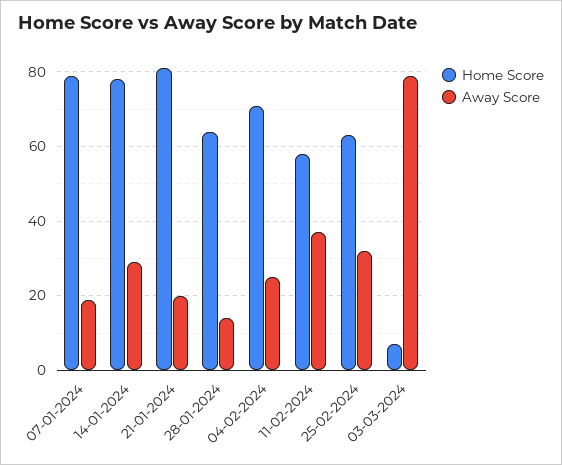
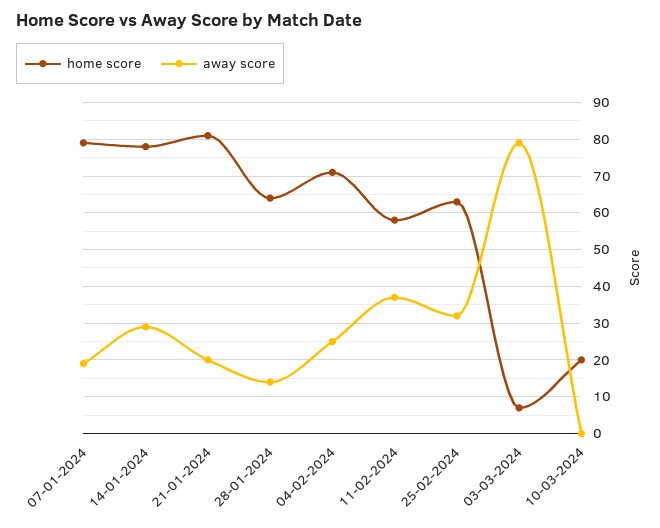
Home Score, 10-03-2024: none -> 20
Away Score, 10-03-2024: none -> 0

